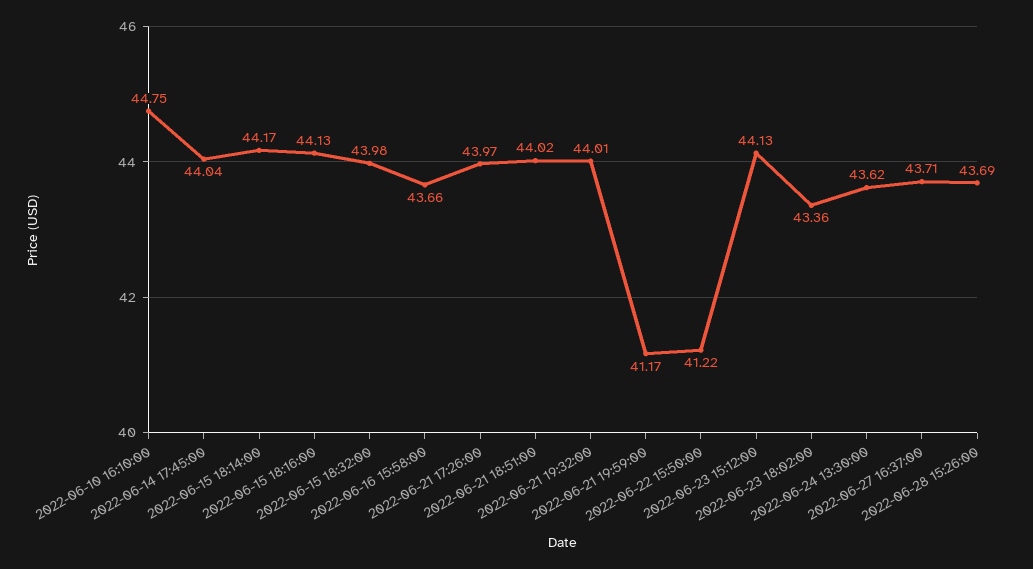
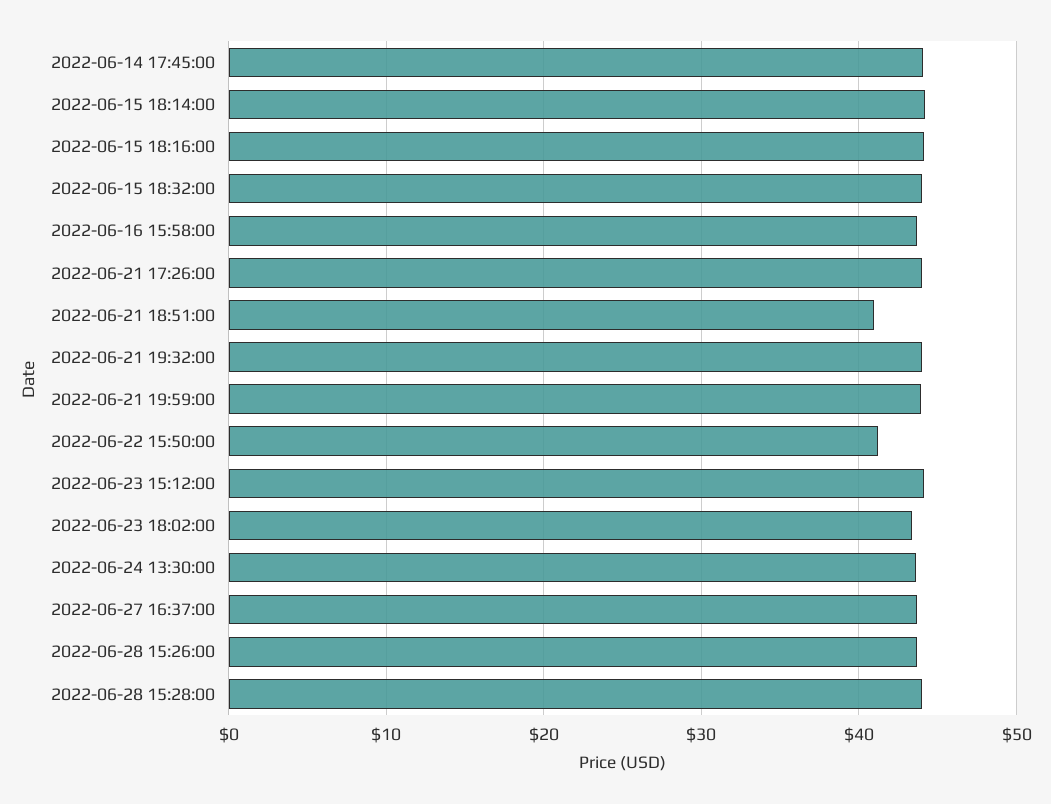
2022-06-10 16:10:00: 44.75 -> none
2022-06-21 18:51:00: 44.02 -> 41
2022-06-21 19:59:00: 41.17 -> 44
2022-06-28 15:28:00: none -> 44

